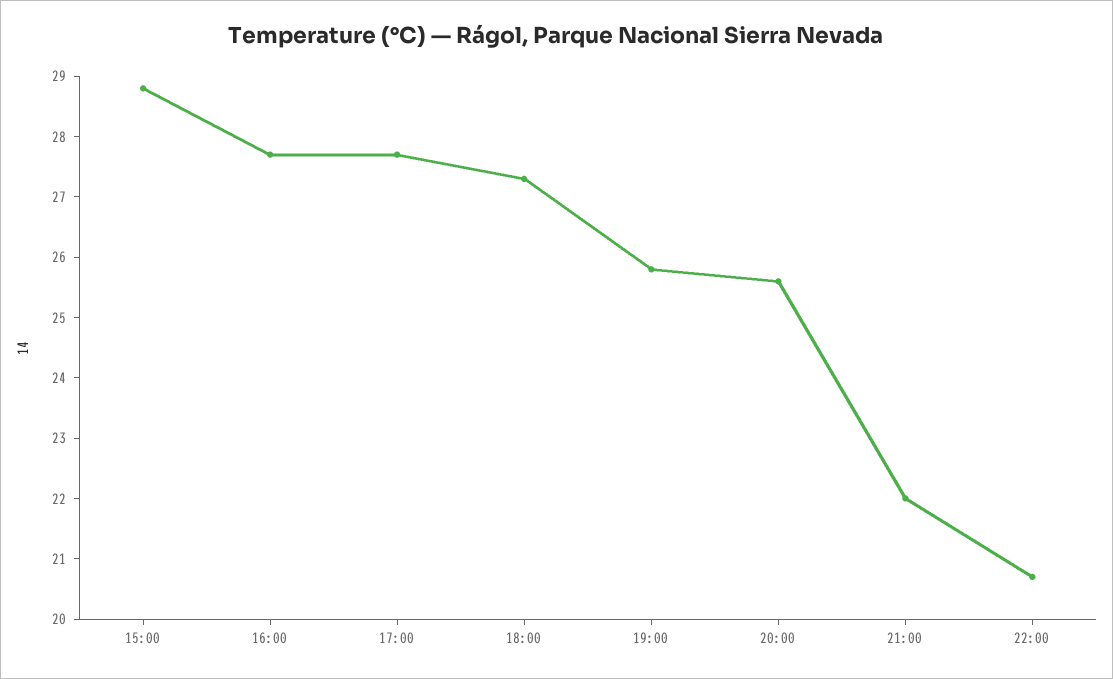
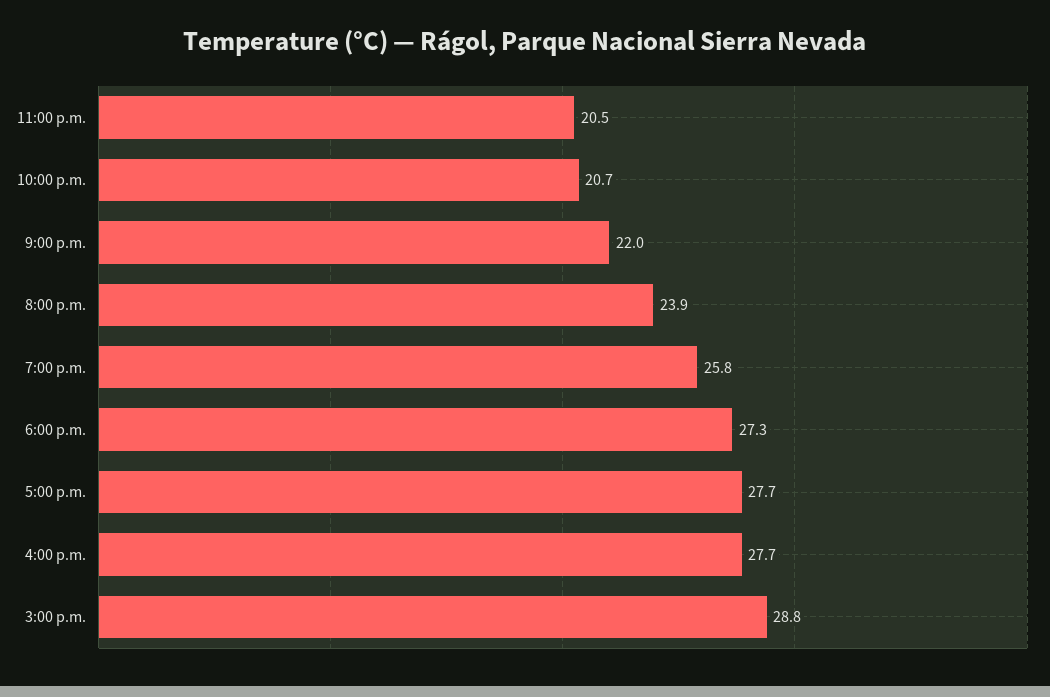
20:00: 25.5 -> 23.9
11:00 p.m.: none -> 20.5

